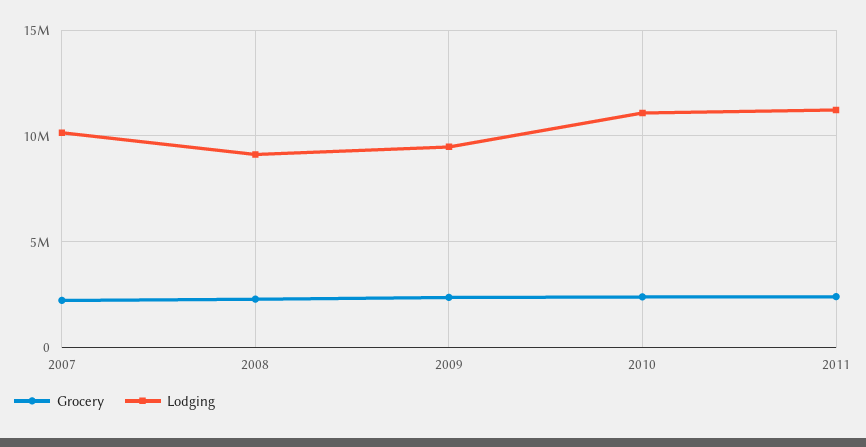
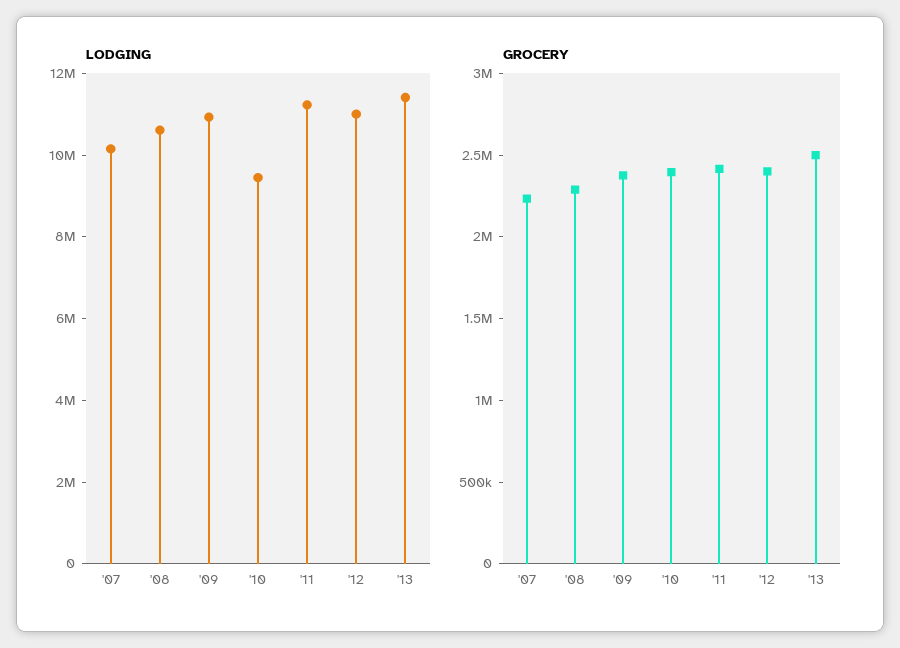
Lodging, 2008: 9000000 -> 10500000
Lodging, 2009: 9500000 -> 11000000
Lodging, 2010: 11000000 -> 9500000
Lodging, '12: none -> 11000000
Lodging, '13: none -> 11500000
Grocery, '12: none -> 2400000
Grocery, '13: none -> 2500000

